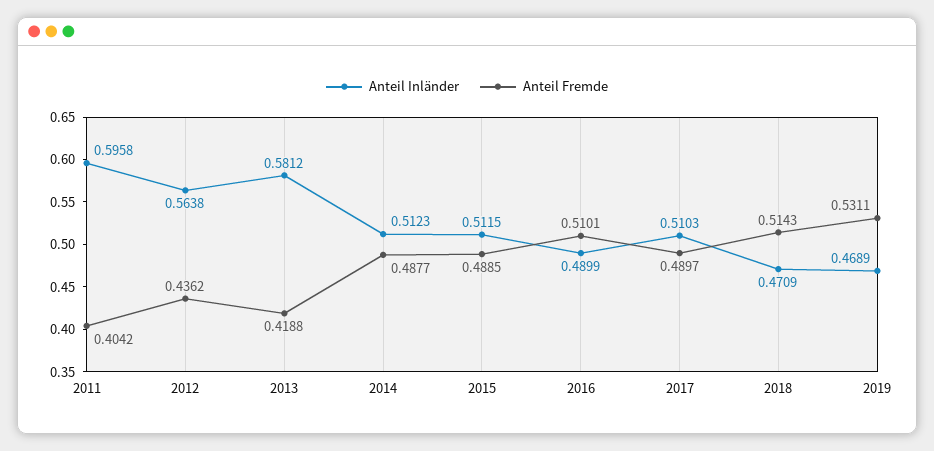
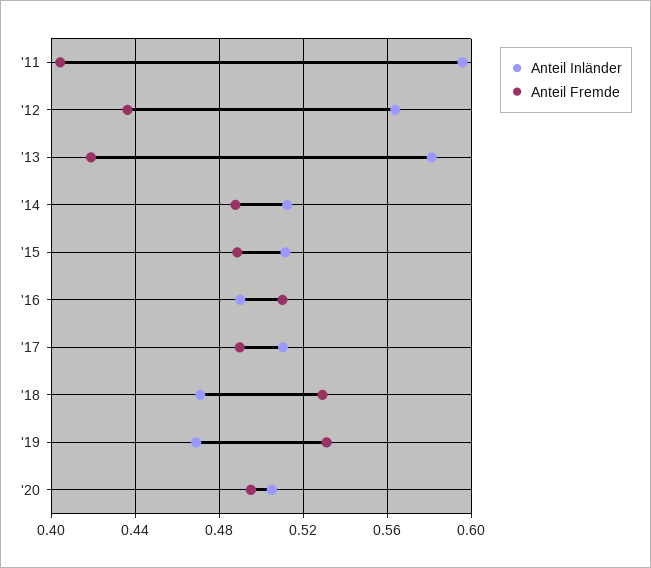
Anteil Fremde, 2018: 0.5143 -> 0.53
Anteil Inländer, '20: none -> 0.505
Anteil Fremde, '20: none -> 0.495

